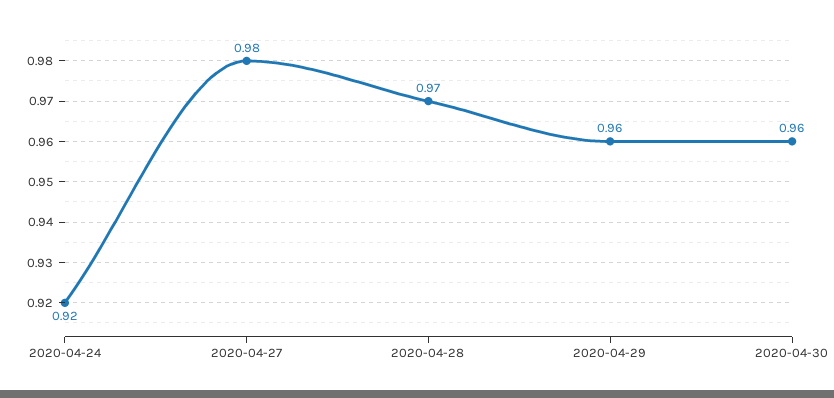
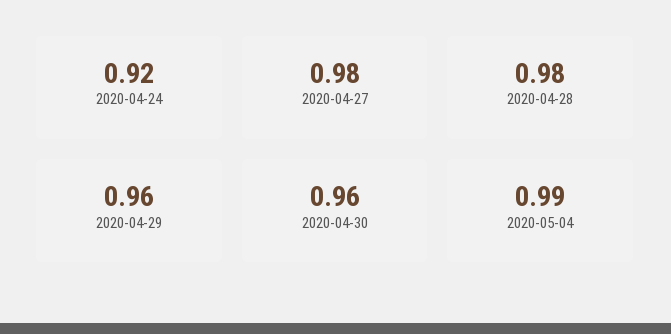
2020-04-28: 0.97 -> 0.98
2020-05-04: none -> 0.99

